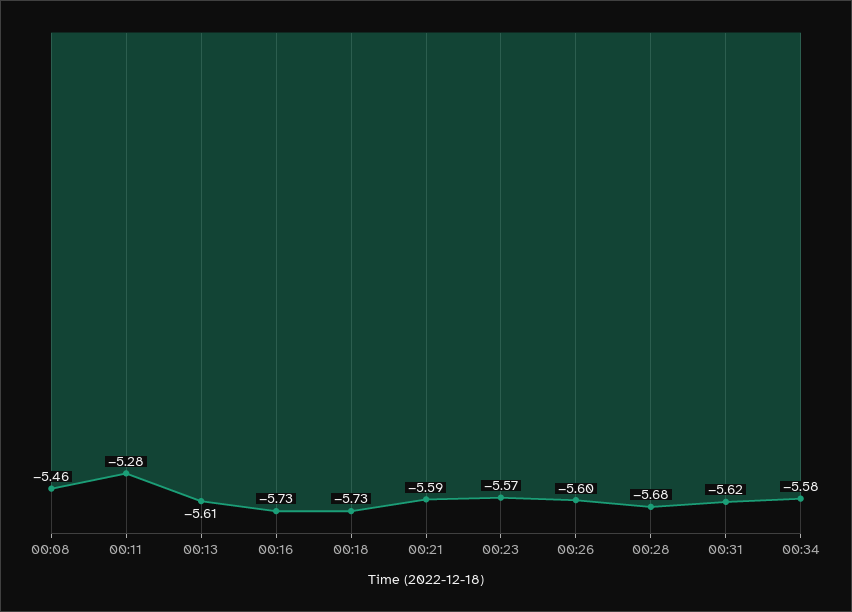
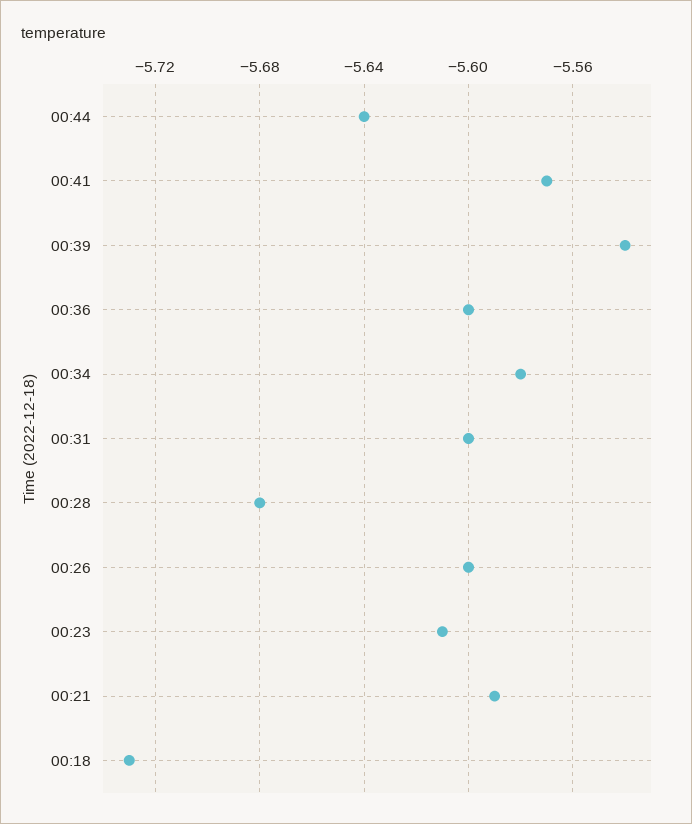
00:08: -5.46 -> none
00:11: -5.28 -> none
00:13: -5.61 -> none
00:16: -5.73 -> none
00:23: -5.57 -> -5.61
00:31: -5.62 -> -5.6
00:44: none -> -5.64
00:41: none -> -5.57
00:39: none -> -5.54
00:36: none -> -5.6

